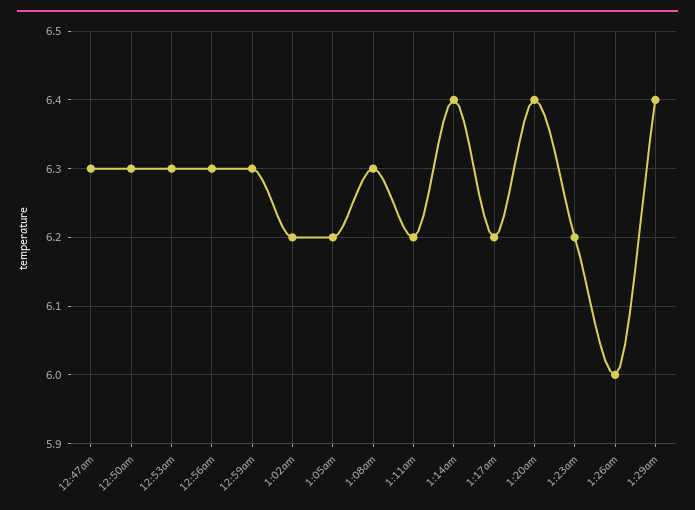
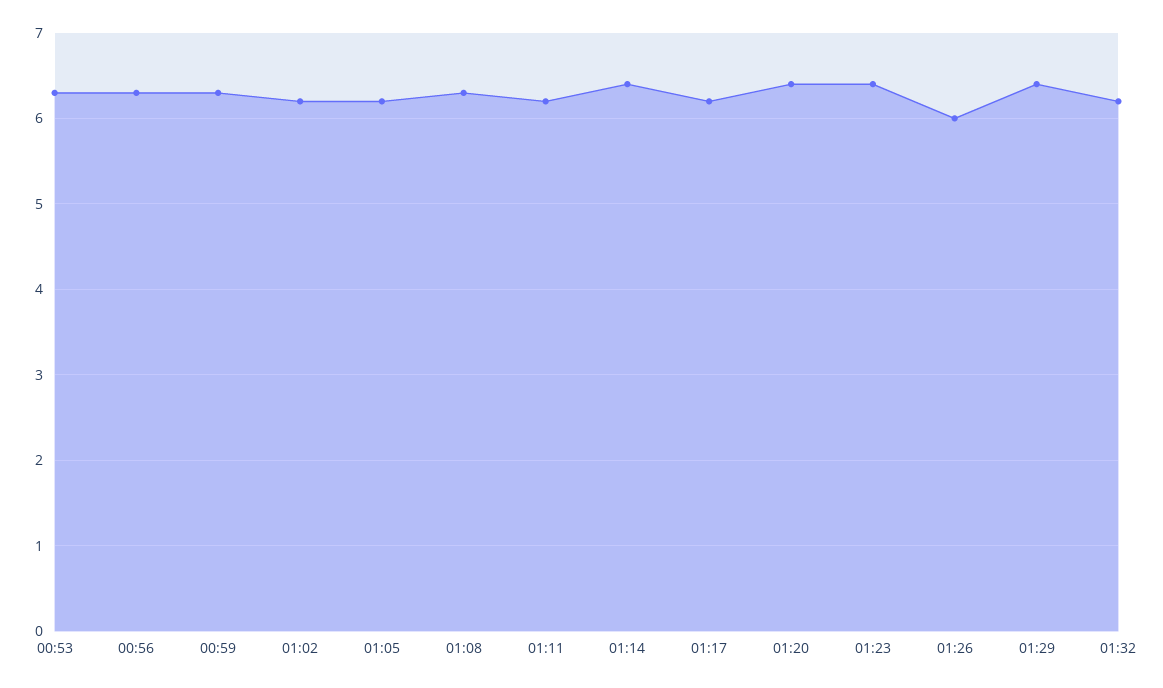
12:47am: 6.3 -> none
12:50am: 6.3 -> none
1:23am: 6.2 -> 6.4
01:32: none -> 6.2

